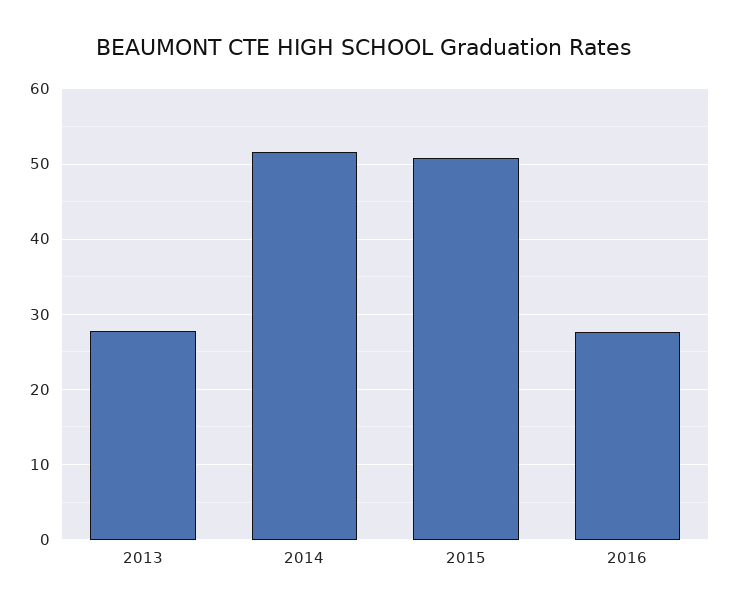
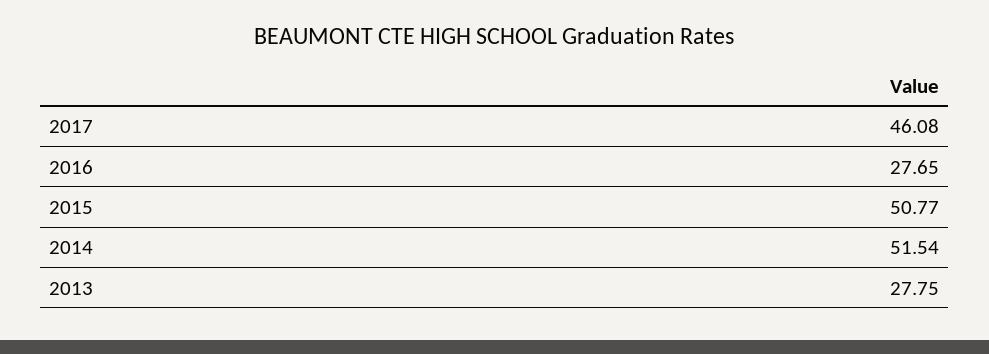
2017: none -> 46.08

